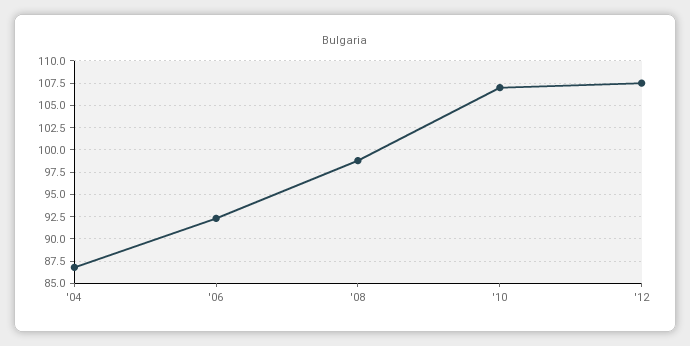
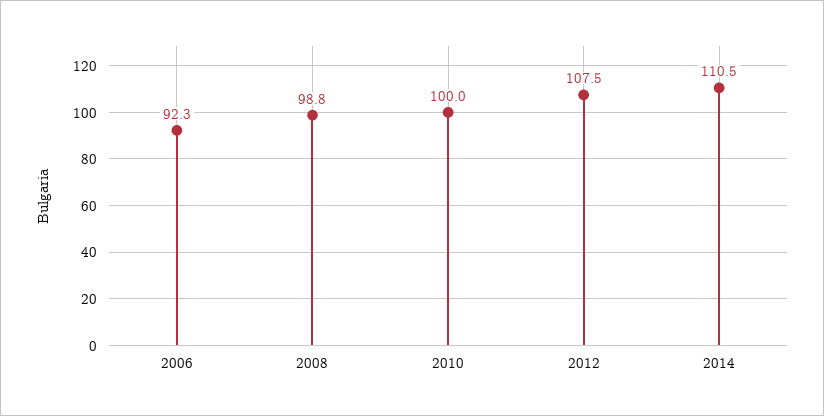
'04: 87.5 -> none
'10: 107.5 -> 100
2014: none -> 110.5

